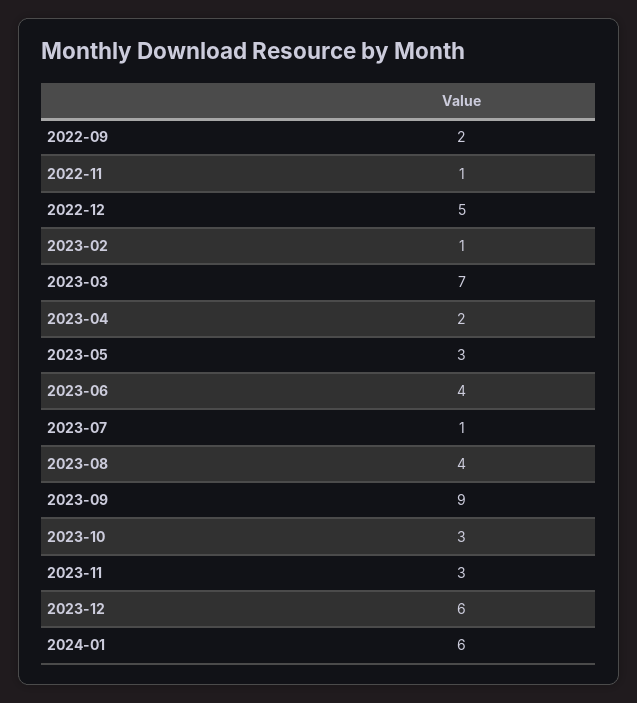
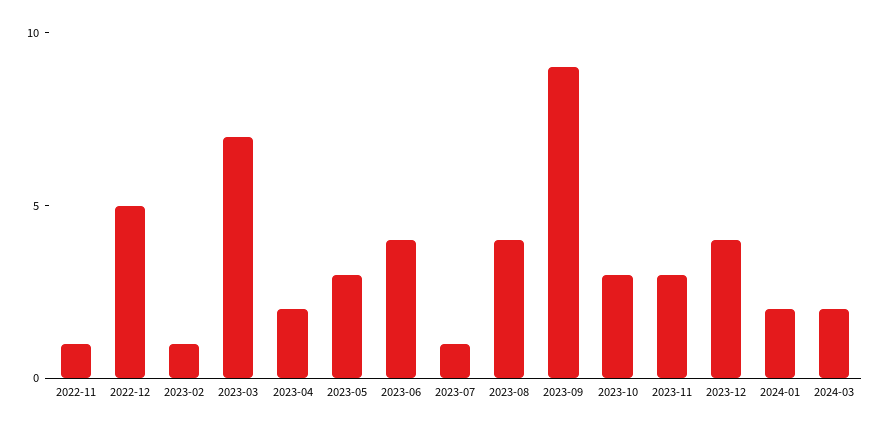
2022-09: 2 -> none
2023-12: 6 -> 4
2024-01: 6 -> 2
2024-03: none -> 2

